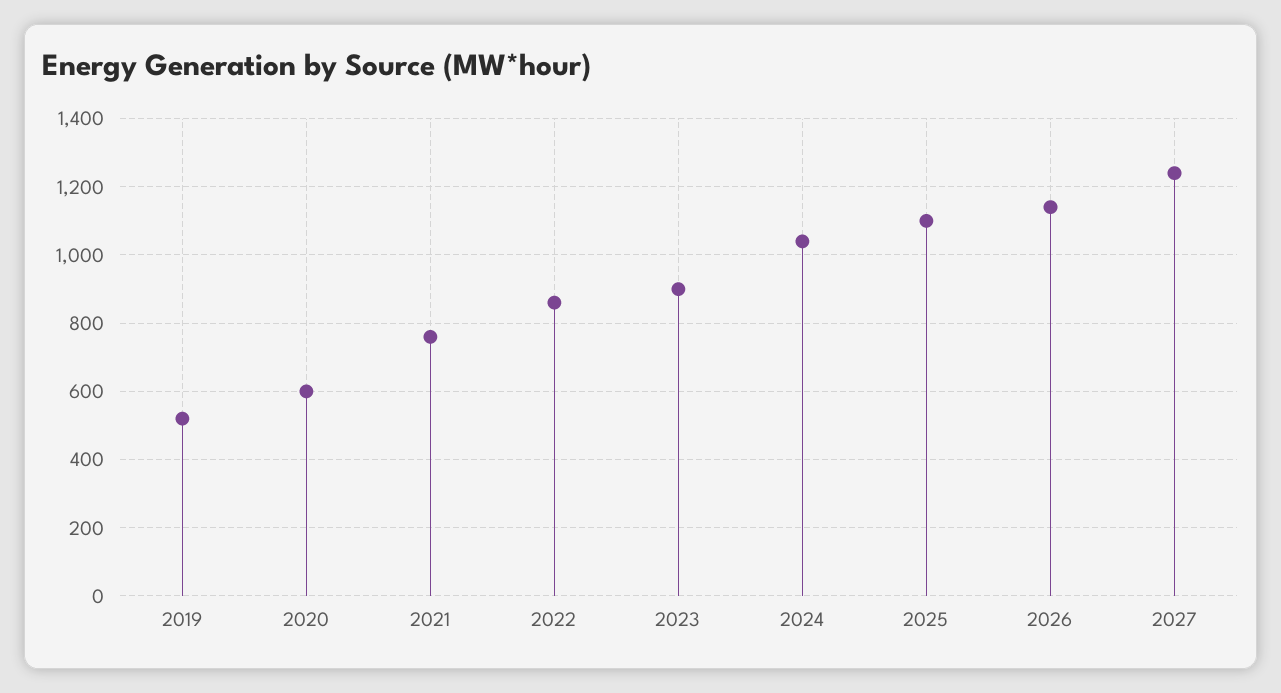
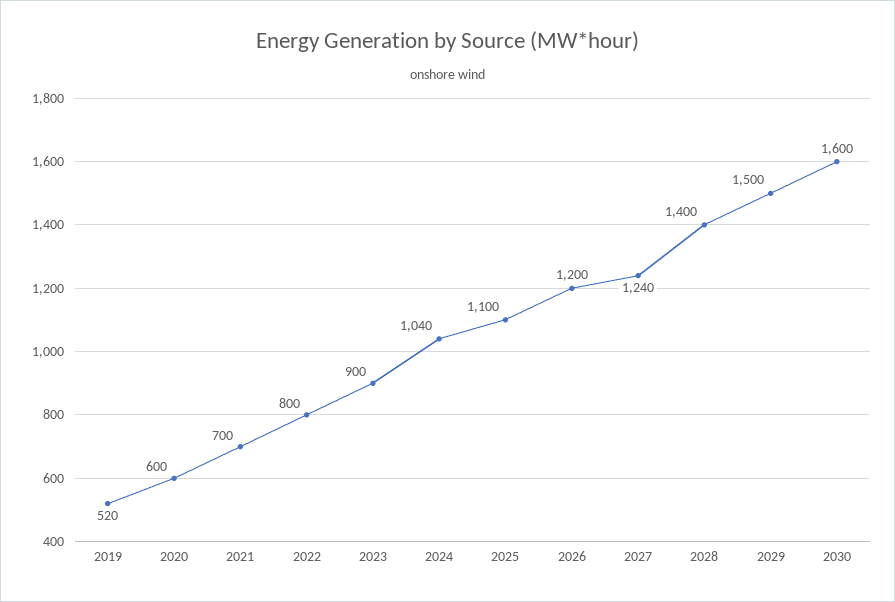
2021: 760 -> 700
2022: 860 -> 800
2026: 1140 -> 1200
2028: none -> 1400
2029: none -> 1500
2030: none -> 1600

